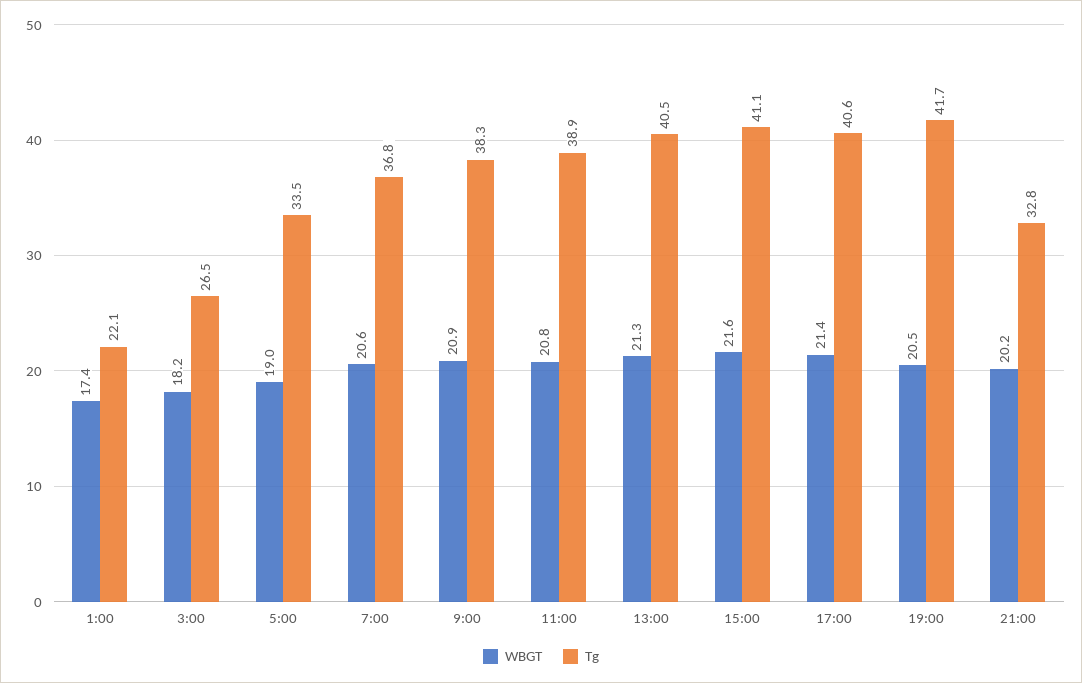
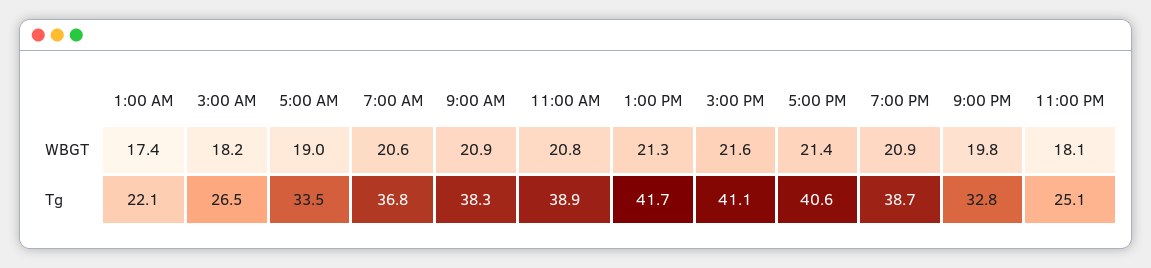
Tg, 13:00: 40.5 -> 41.7
WBGT, 19:00: 20.5 -> 20.9
Tg, 19:00: 41.7 -> 38.7
WBGT, 21:00: 20.2 -> 19.8
WBGT, 11:00 PM: none -> 18.1
Tg, 11:00 PM: none -> 25.1

